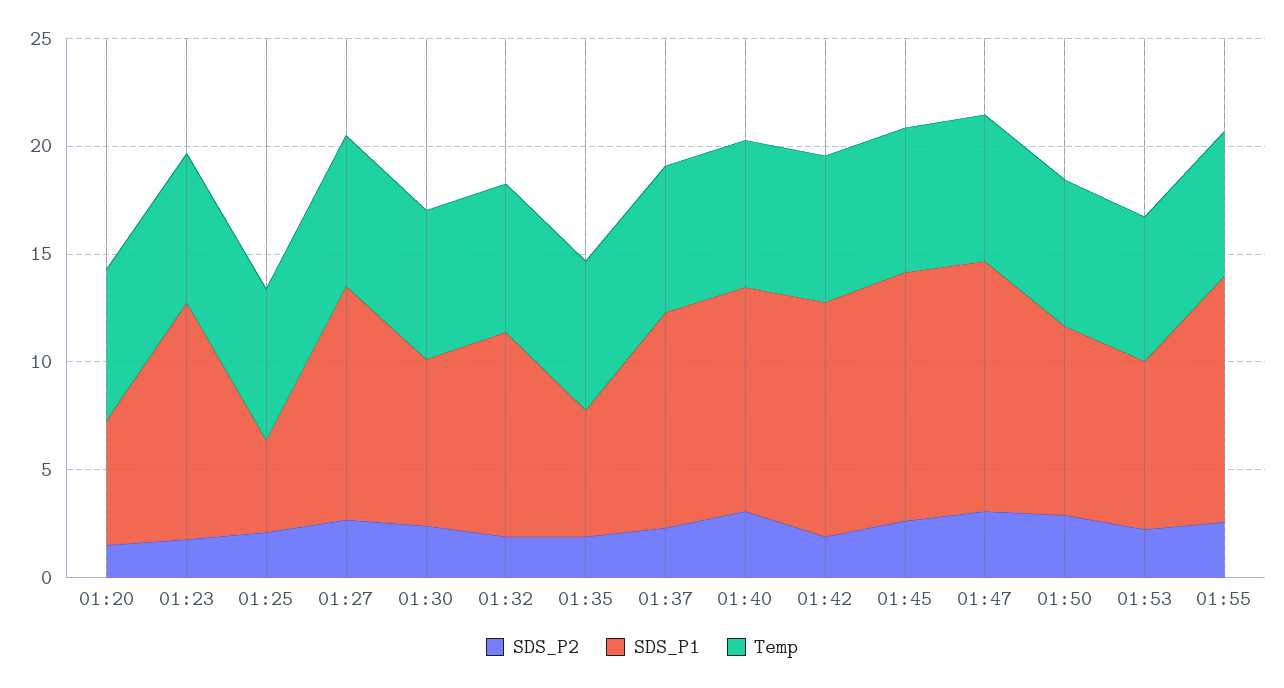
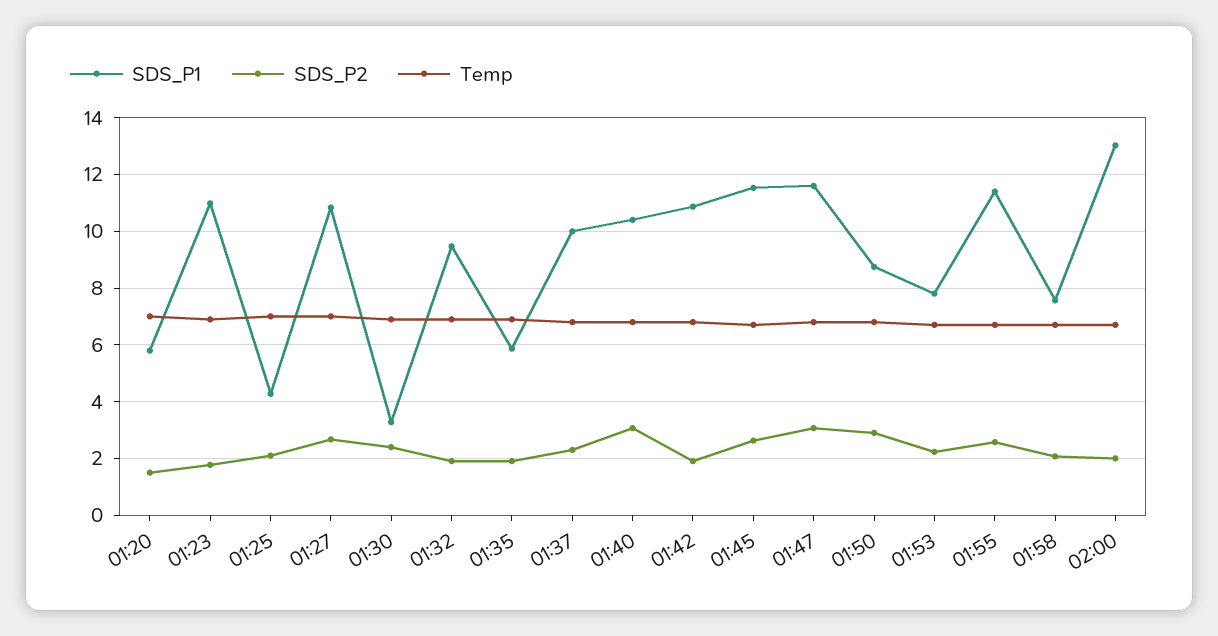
SDS_P1, 01:30: 8 -> 3.25
SDS_P1, 01:58: none -> 7.5
SDS_P2, 01:58: none -> 2
Temp, 01:58: none -> 6.75
SDS_P1, 02:00: none -> 13
SDS_P2, 02:00: none -> 2
Temp, 02:00: none -> 6.75

